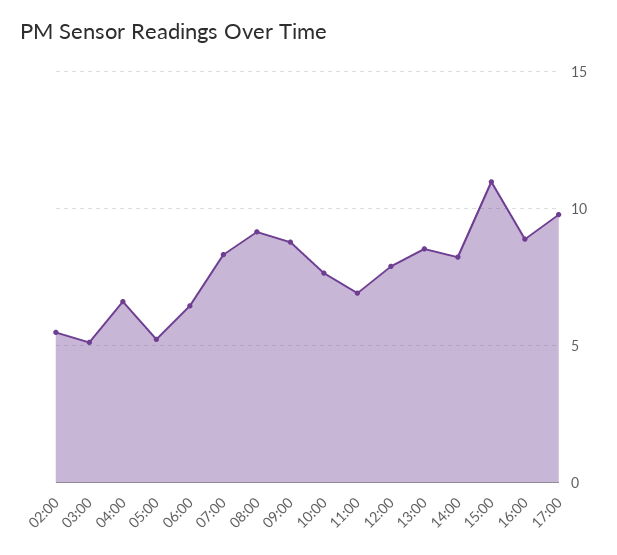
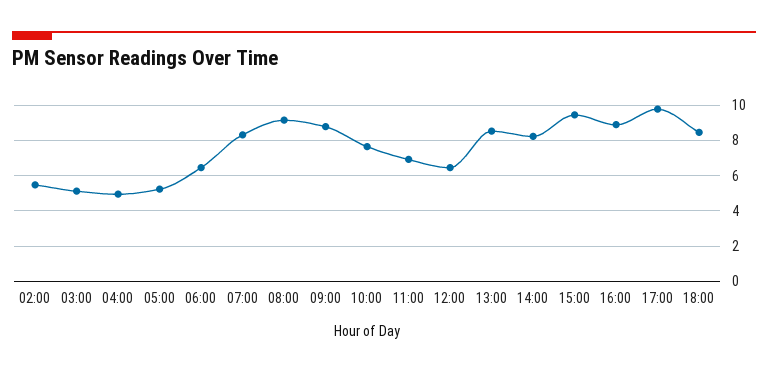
04:00: 6.5 -> 5
12:00: 8 -> 6.5
15:00: 11 -> 9.5
18:00: none -> 8.5

